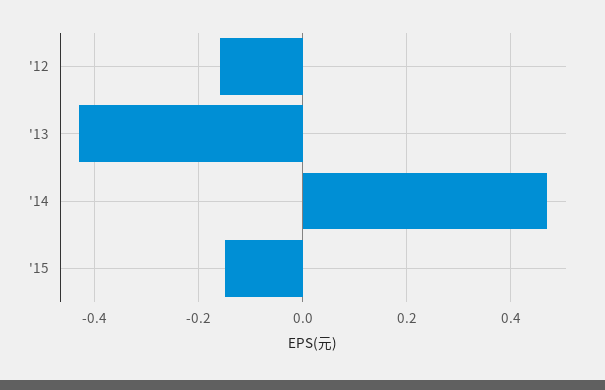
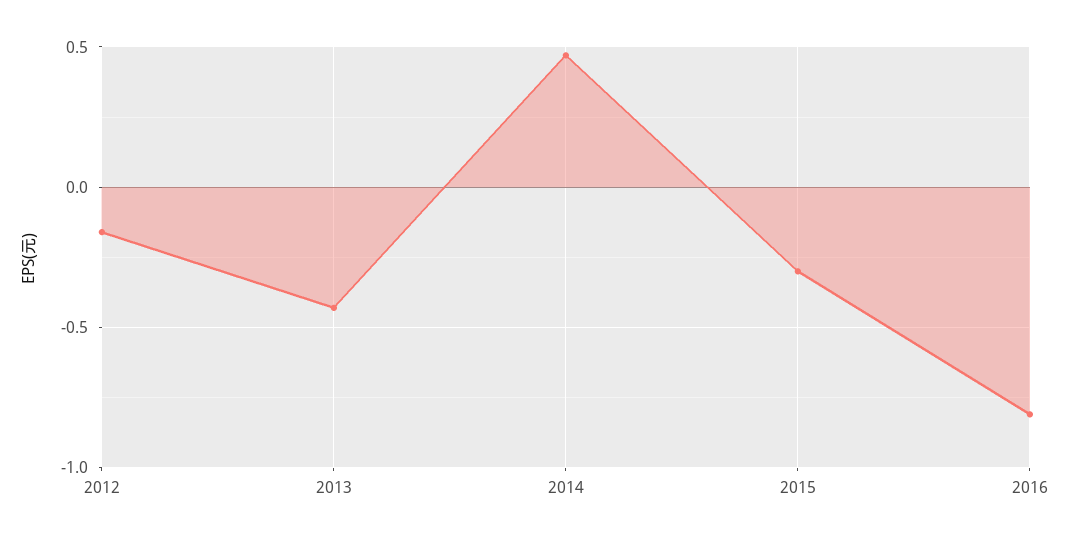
'15: -0.15 -> -0.3
2016: none -> -0.8

